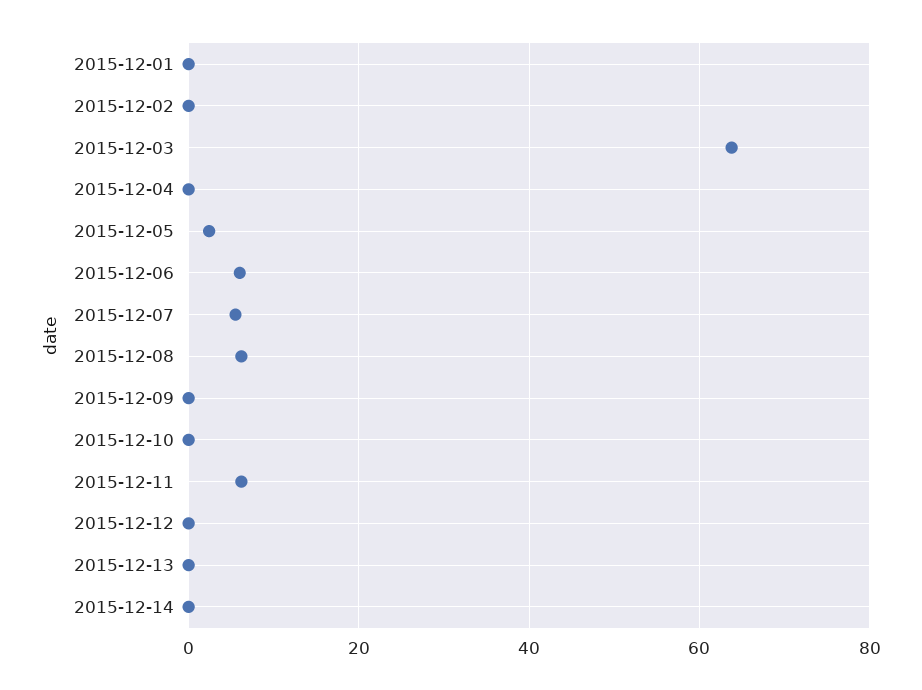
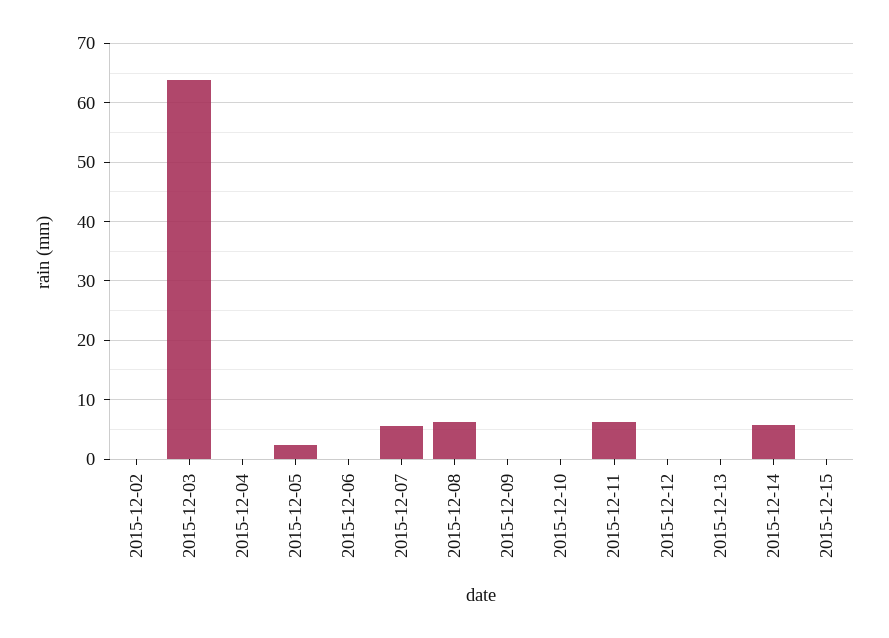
2015-12-01: 0 -> none
2015-12-06: 6 -> 0
2015-12-14: 0 -> 6
2015-12-15: none -> 0

